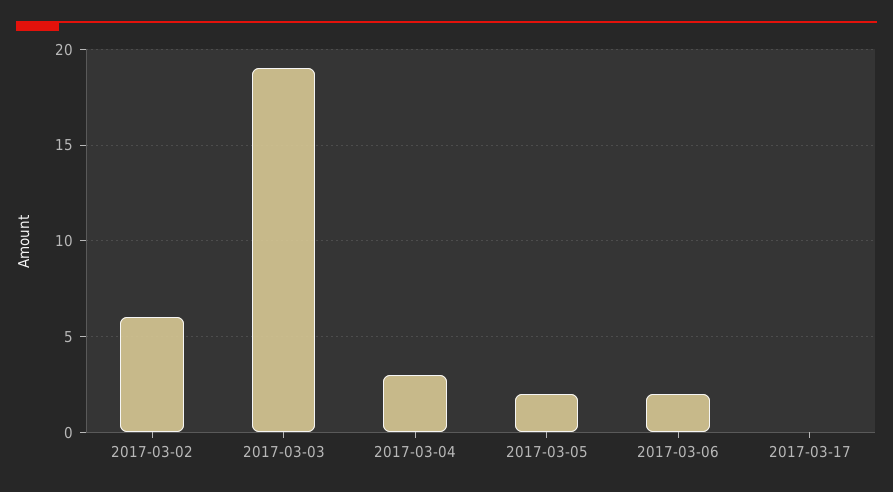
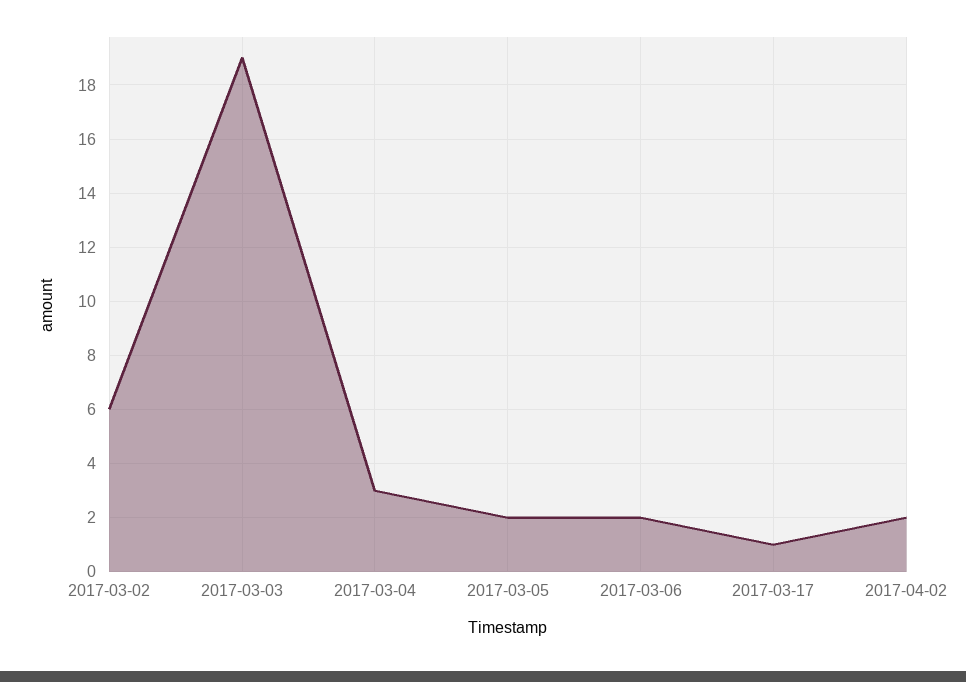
2017-03-17: 0 -> 1
2017-04-02: none -> 2

